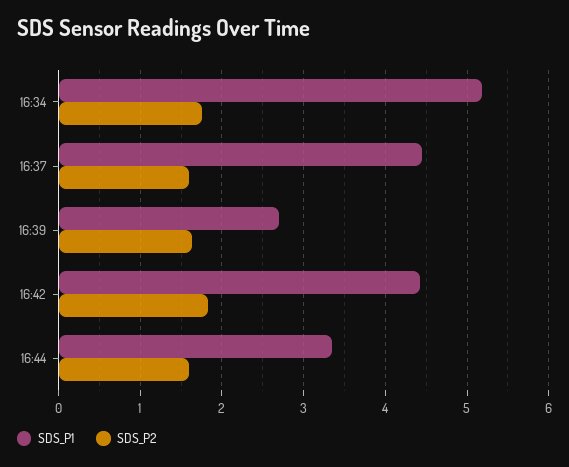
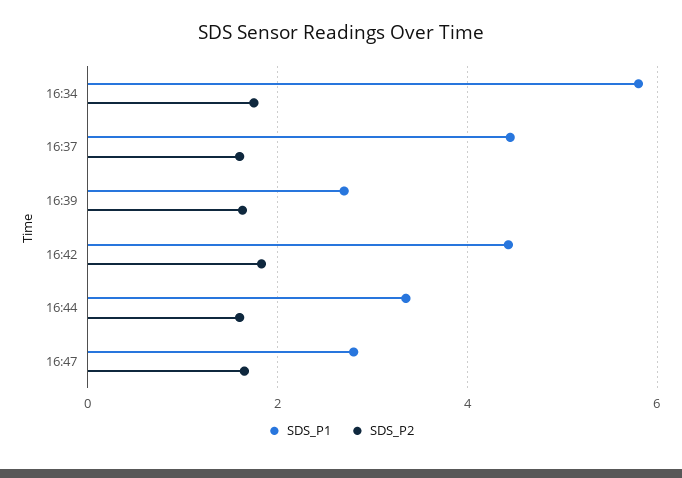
SDS_P1, 16:34: 5.2 -> 5.8
SDS_P1, 16:47: none -> 2.8
SDS_P2, 16:47: none -> 1.6

